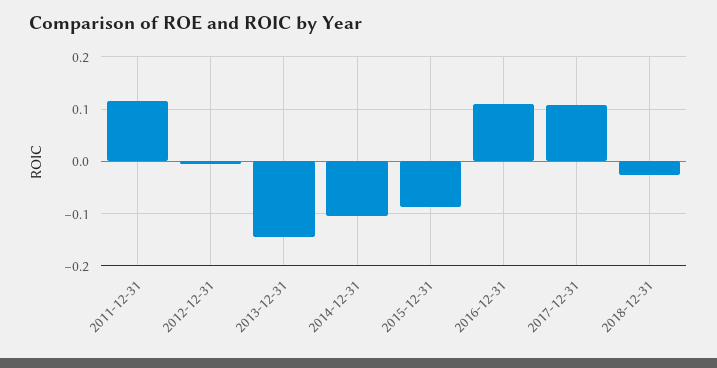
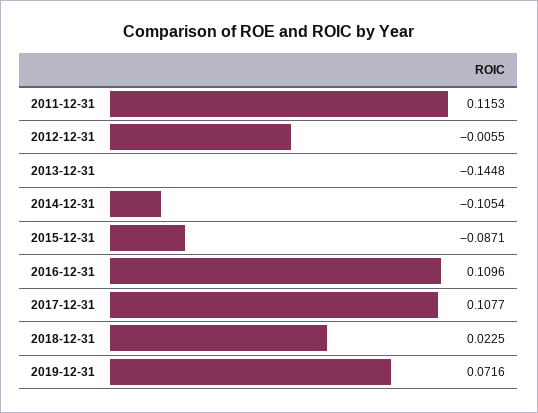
2018-12-31: -0.02 -> 0.0225
2019-12-31: none -> 0.0716

